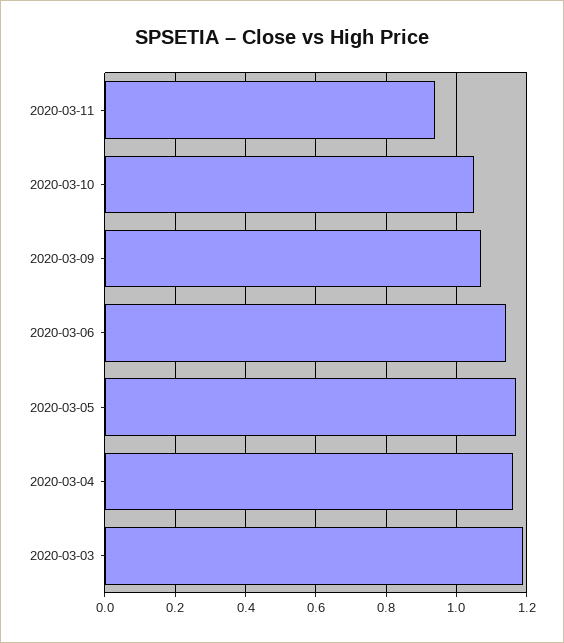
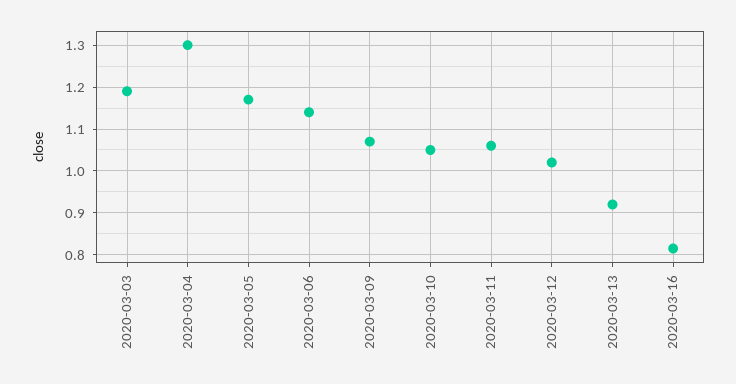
2020-03-11: 0.95 -> 1.06
2020-03-04: 1.15 -> 1.3
2020-03-12: none -> 1.02
2020-03-13: none -> 0.92
2020-03-16: none -> 0.82

